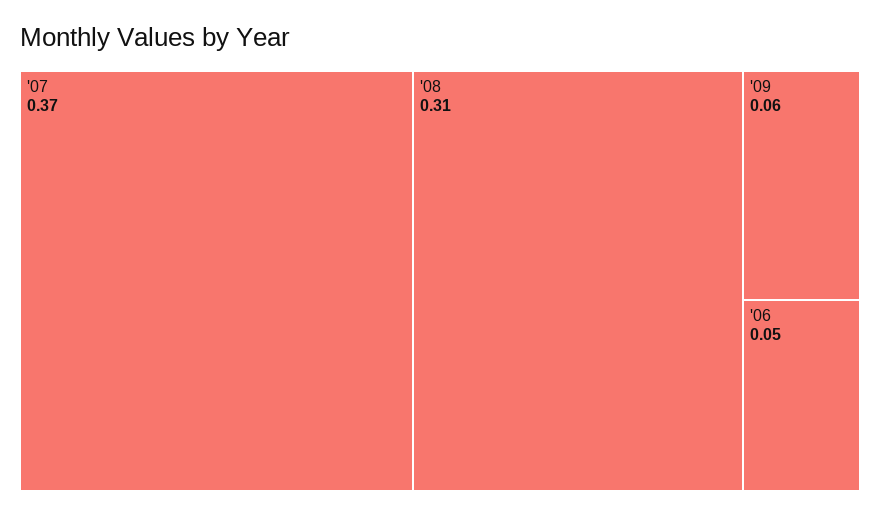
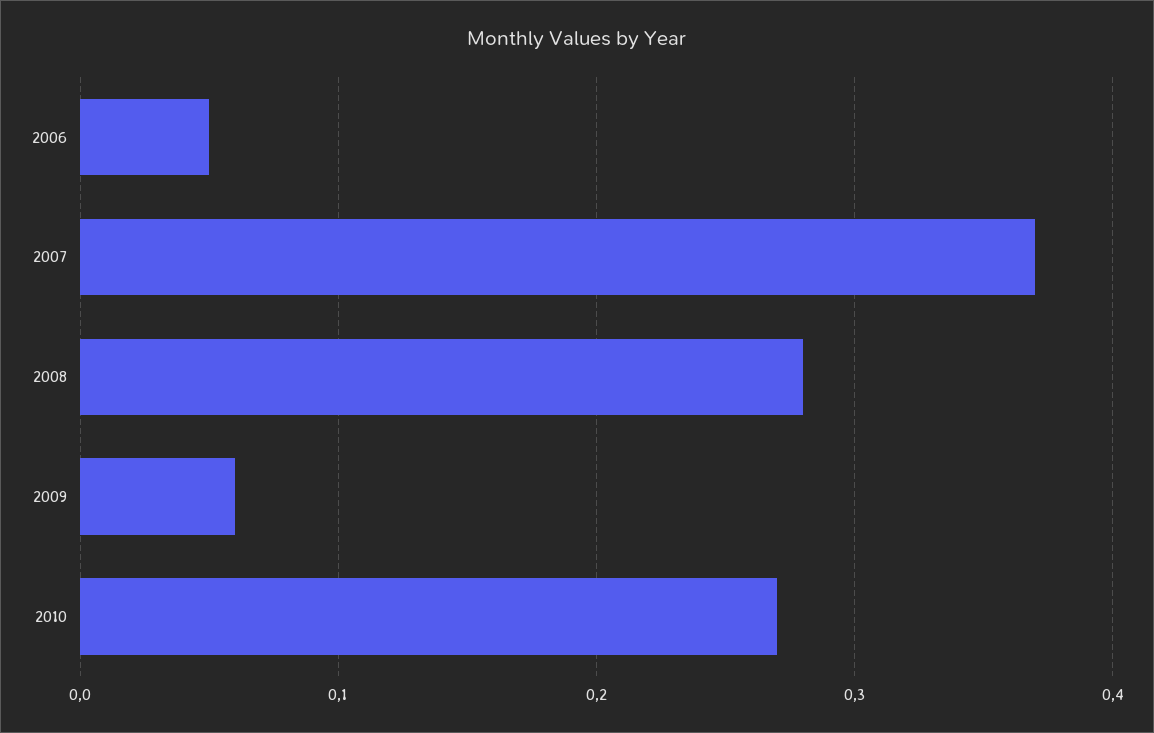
'08: 0.31 -> 0.28
2010: none -> 0.27

